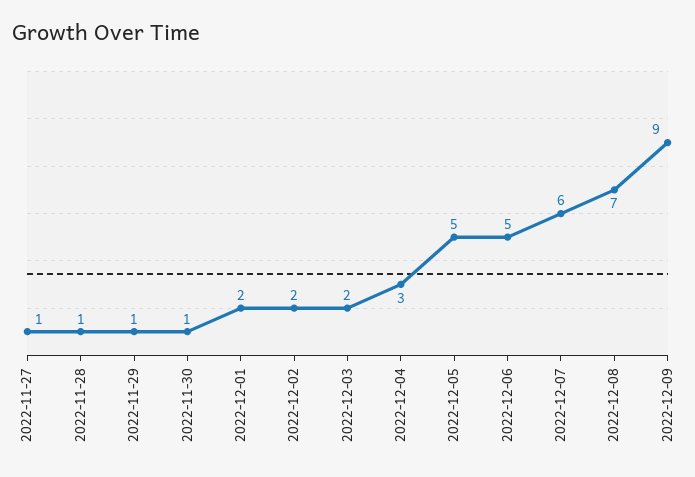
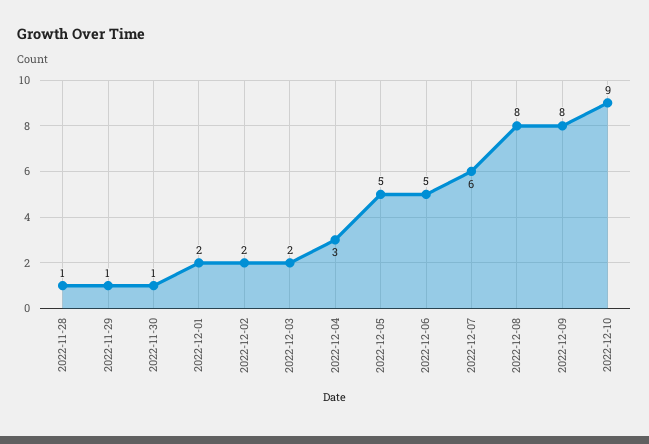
2022-11-27: 1 -> none
2022-12-08: 7 -> 8
2022-12-09: 9 -> 8
2022-12-10: none -> 9

